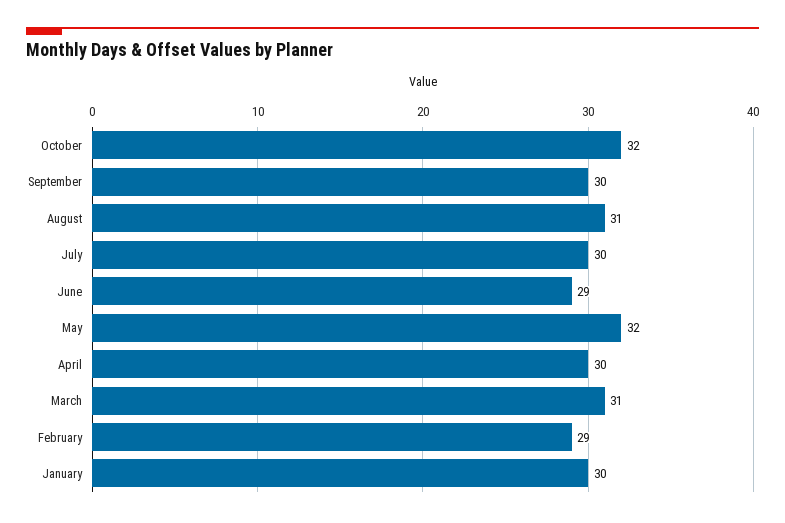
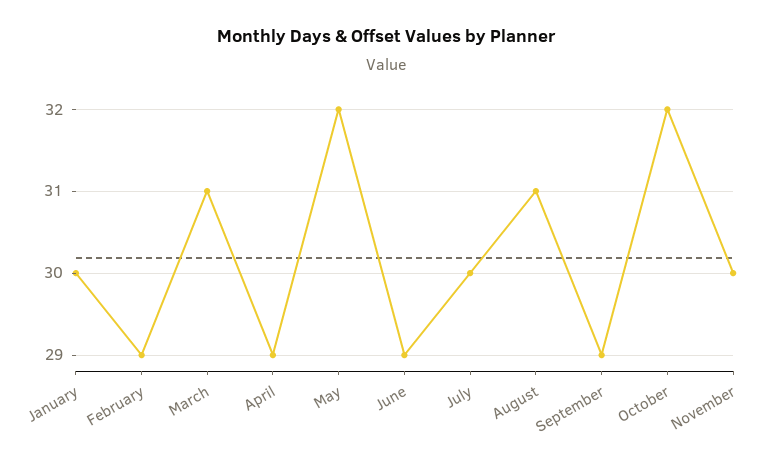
September: 30 -> 29
April: 30 -> 29
November: none -> 30

